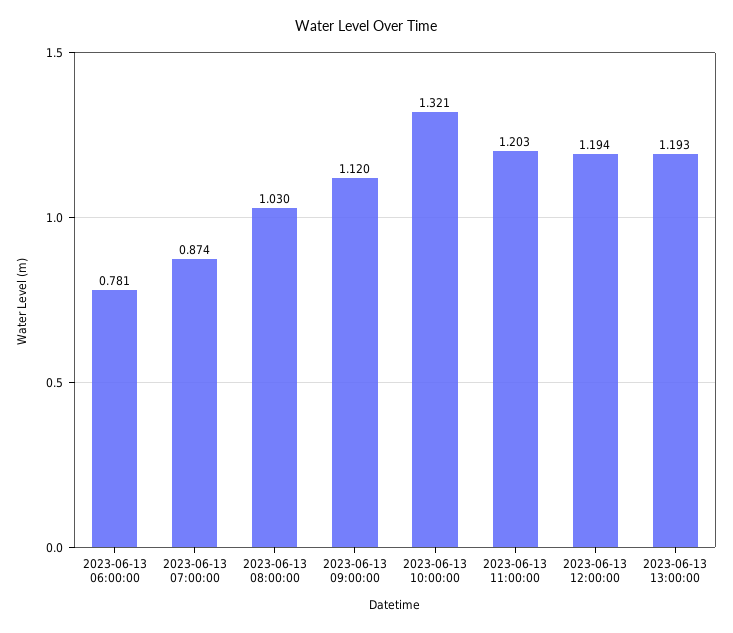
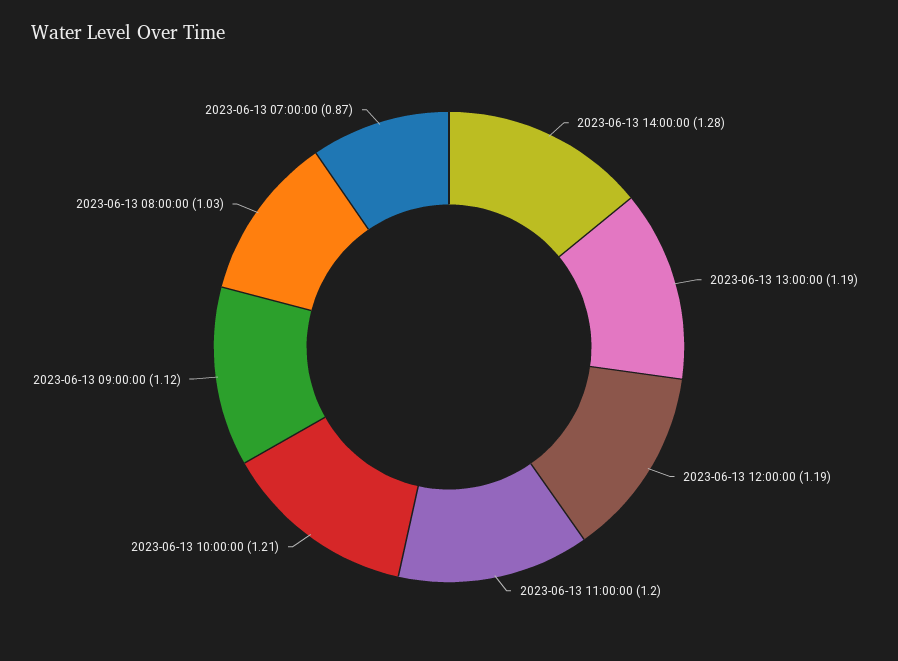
2023-06-13 06:00:00: 0.781 -> none
2023-06-13 10:00:00: 1.321 -> 1.21
2023-06-13 14:00:00: none -> 1.28

